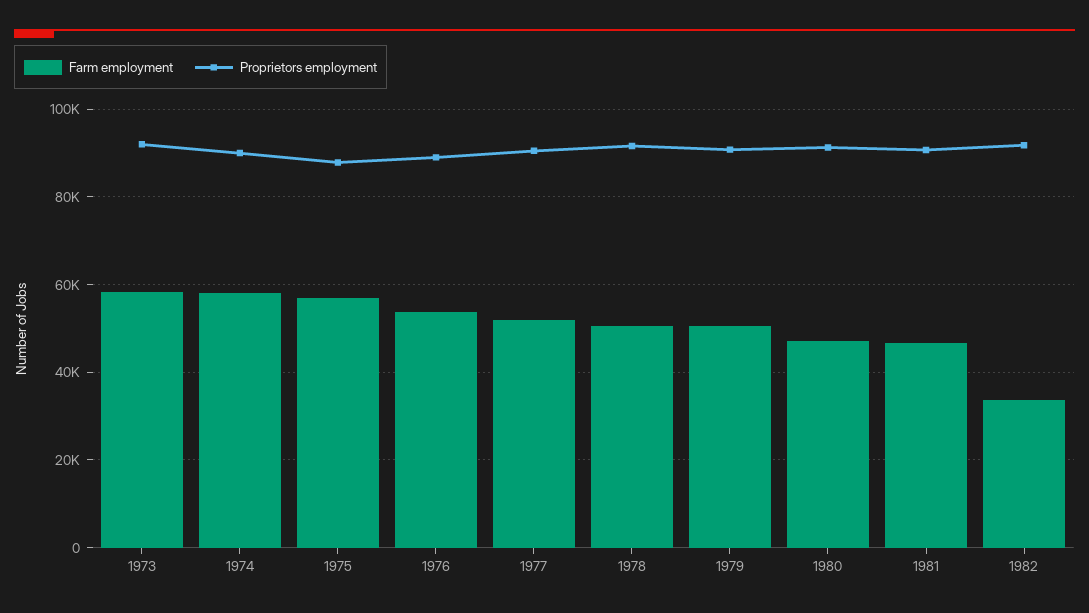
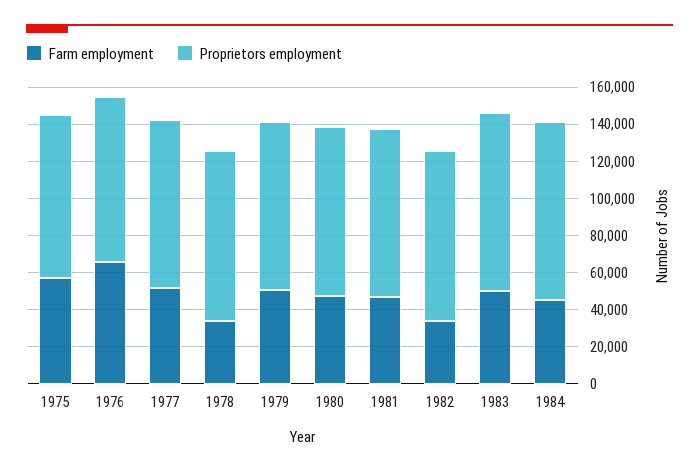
Farm employment, 1973: 58000 -> none
Proprietors employment, 1973: 92000 -> none
Farm employment, 1974: 58000 -> none
Proprietors employment, 1974: 90000 -> none
Farm employment, 1976: 54000 -> 65000
Farm employment, 1978: 50000 -> 35000
Farm employment, 1983: none -> 50000
Proprietors employment, 1983: none -> 95000
Farm employment, 1984: none -> 45000
Proprietors employment, 1984: none -> 95000

